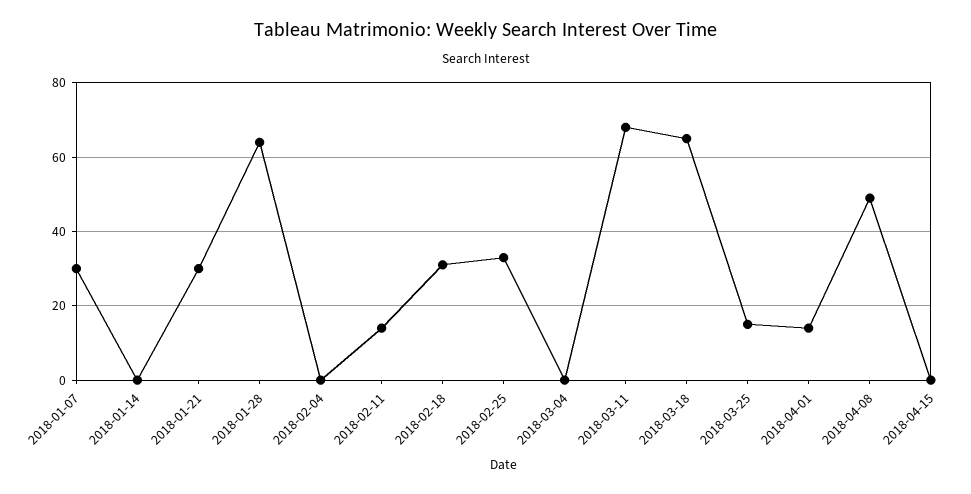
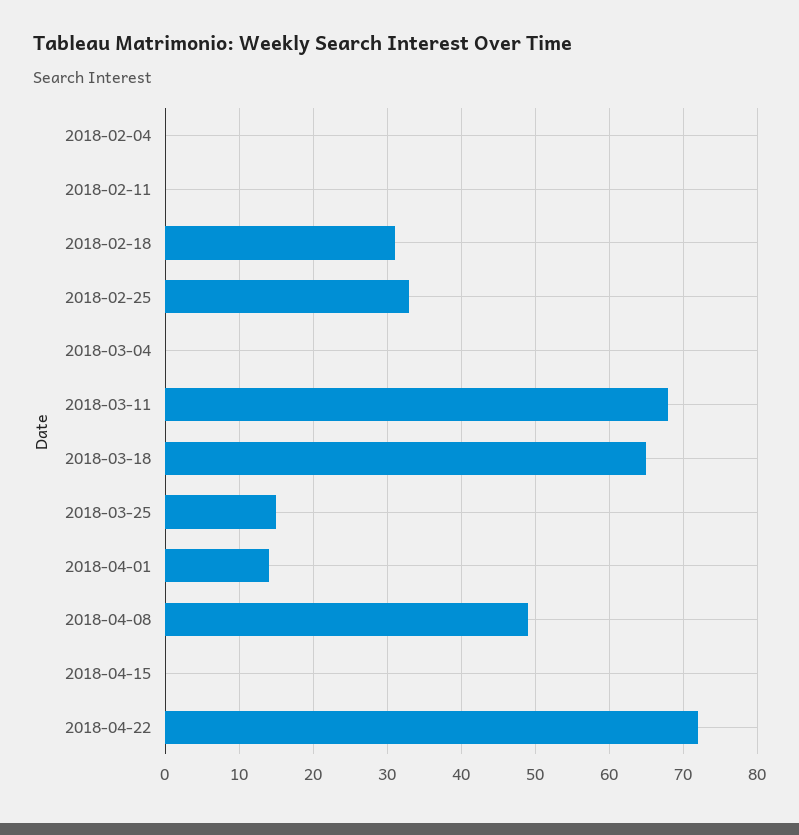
2018-01-07: 30 -> none
2018-01-14: 0 -> none
2018-01-21: 30 -> none
2018-01-28: 65 -> none
2018-02-11: 15 -> 0
2018-04-22: none -> 72

